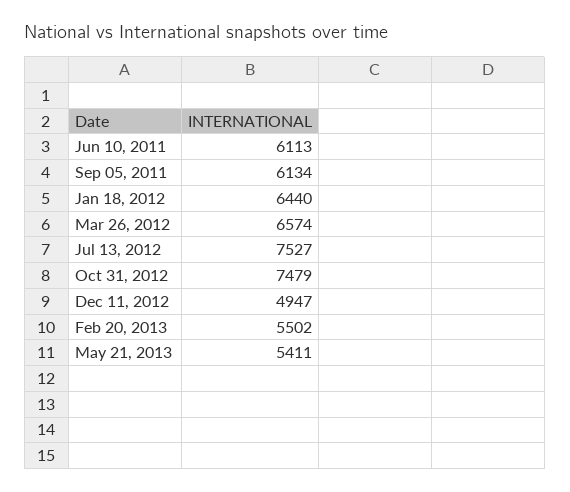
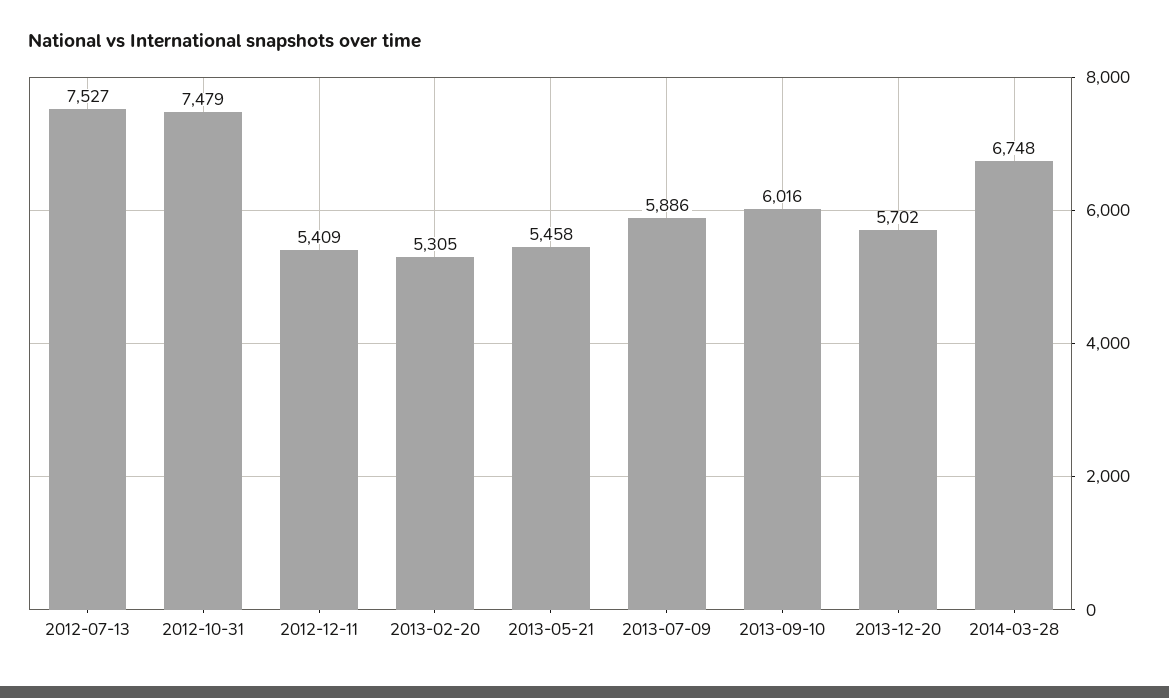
Jun 10, 2011: 6113 -> none
Sep 05, 2011: 6134 -> none
Jan 18, 2012: 6440 -> none
Mar 26, 2012: 6574 -> none
Dec 11, 2012: 4947 -> 5409
Feb 20, 2013: 5502 -> 5305
May 21, 2013: 5411 -> 5458
2013-07-09: none -> 5886
2013-09-10: none -> 6016
2013-12-20: none -> 5702
2014-03-28: none -> 6748

